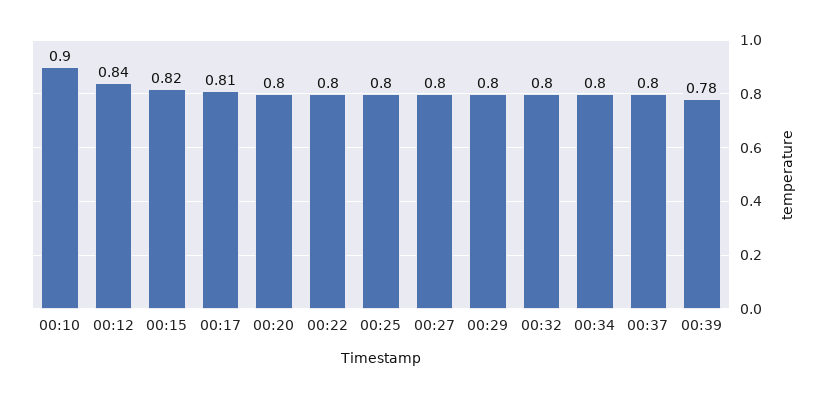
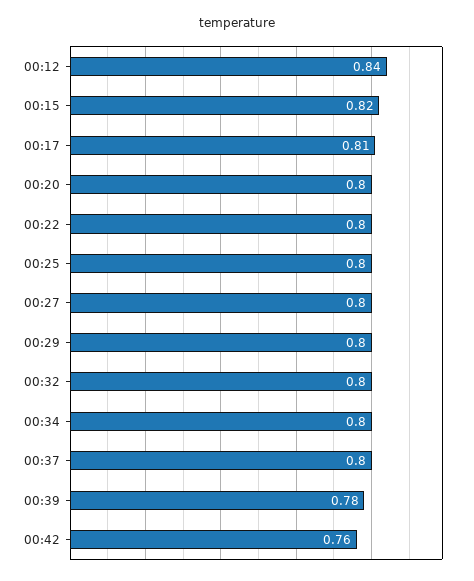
00:10: 0.9 -> none
00:42: none -> 0.76

